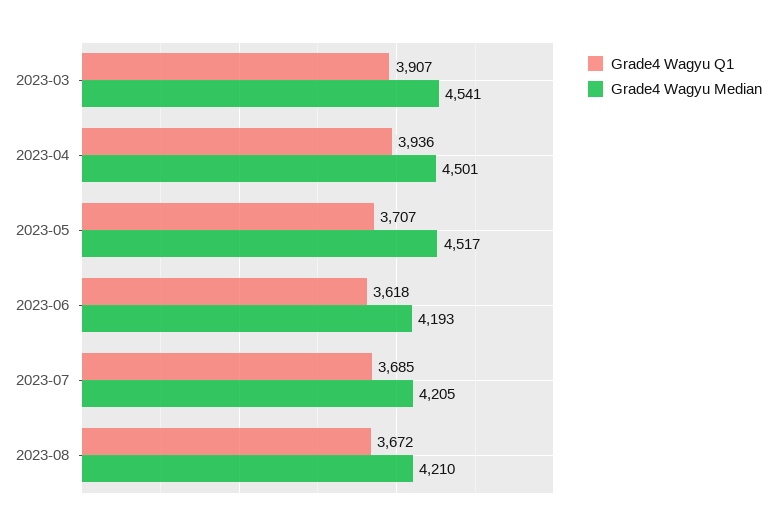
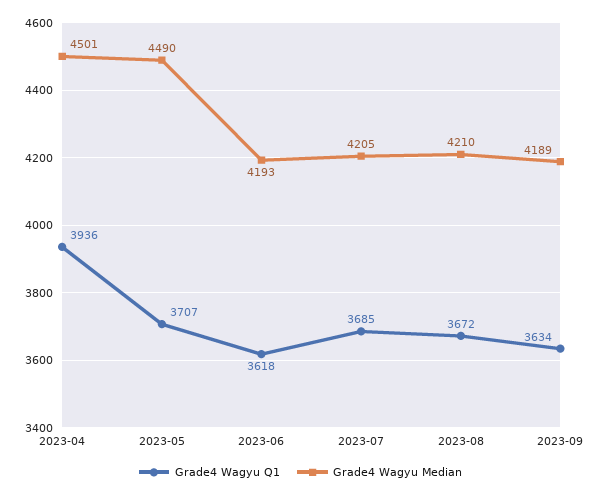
Grade4 Wagyu Q1, 2023-03: 3907 -> none
Grade4 Wagyu Median, 2023-03: 4541 -> none
Grade4 Wagyu Median, 2023-05: 4517 -> 4490
Grade4 Wagyu Q1, 2023-09: none -> 3634
Grade4 Wagyu Median, 2023-09: none -> 4189

